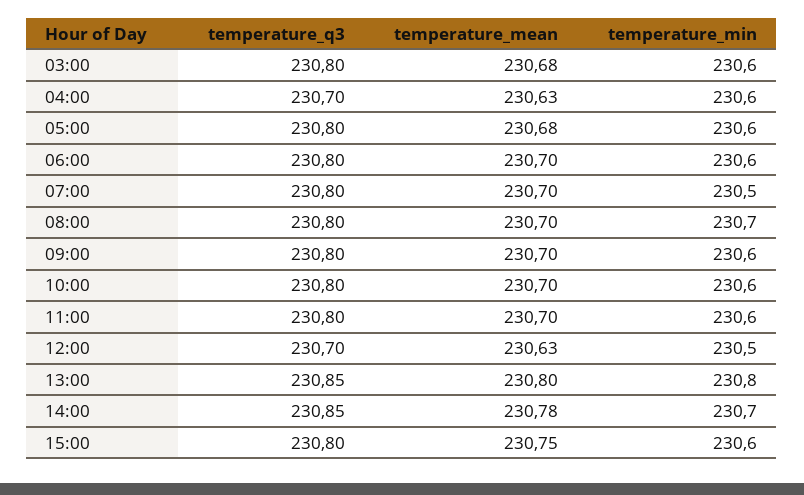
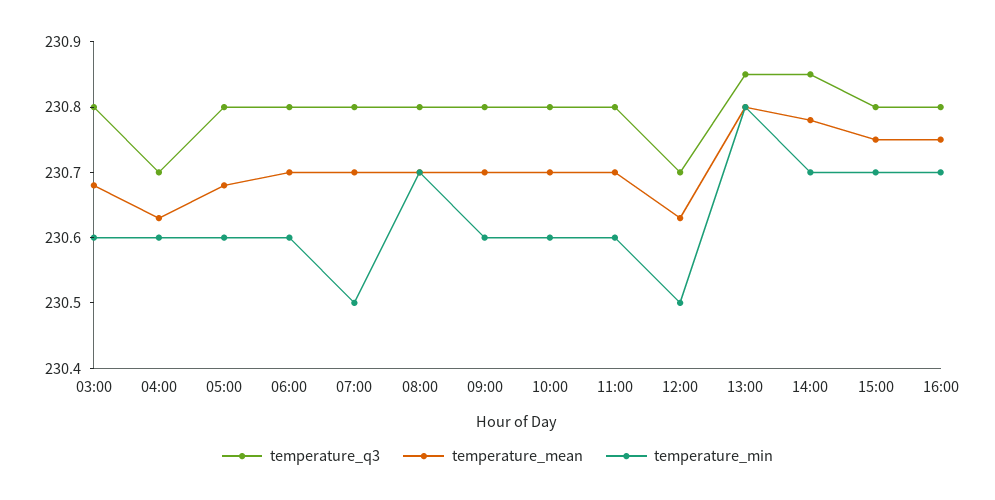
temperature_min, 15:00: 230.6 -> 230.7
temperature_q3, 16:00: none -> 230.8
temperature_mean, 16:00: none -> 230.75
temperature_min, 16:00: none -> 230.7

